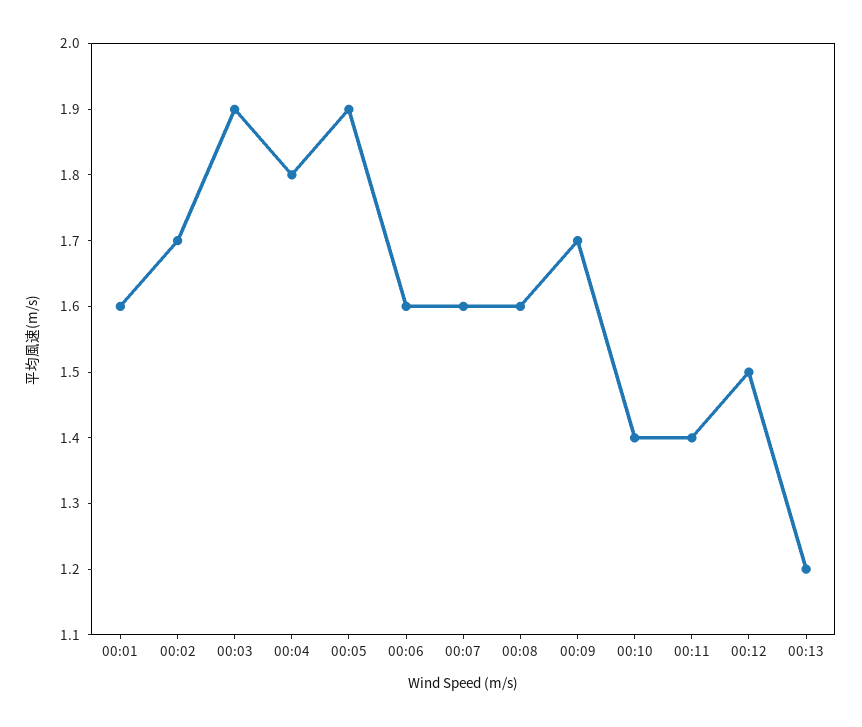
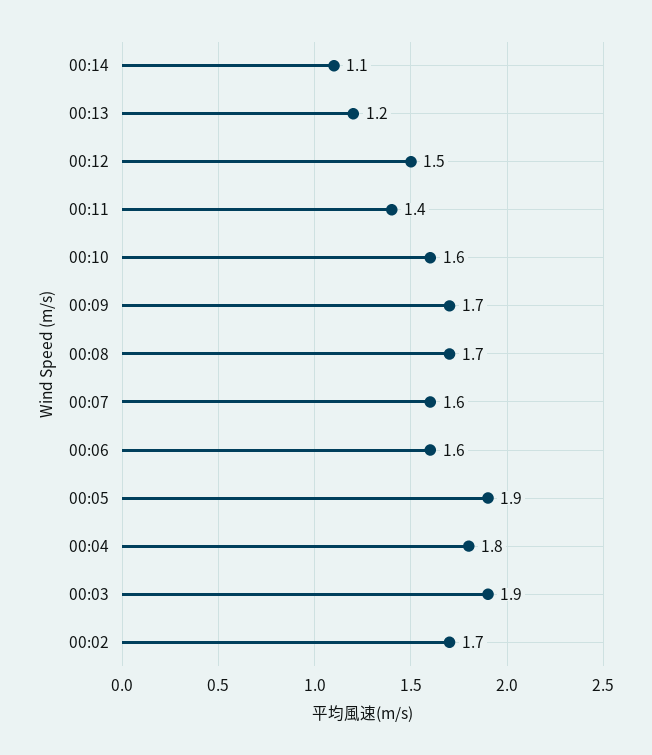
00:01: 1.6 -> none
00:08: 1.6 -> 1.7
00:10: 1.4 -> 1.6
00:14: none -> 1.1

